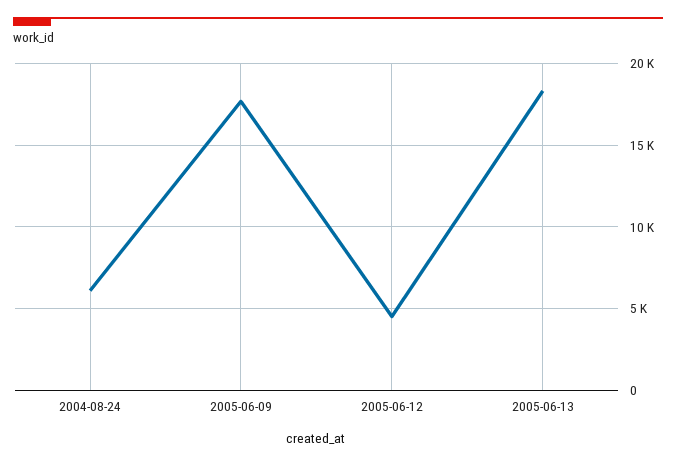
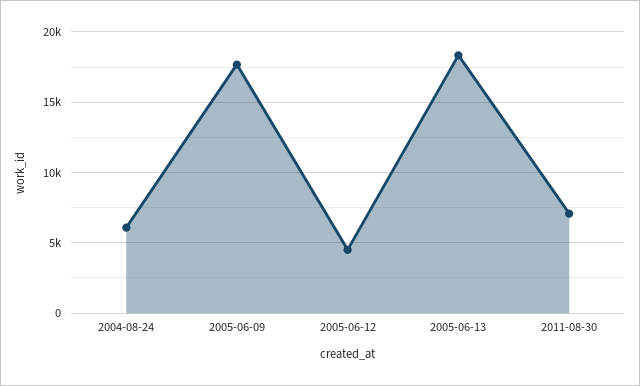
2011-08-30: none -> 7000

